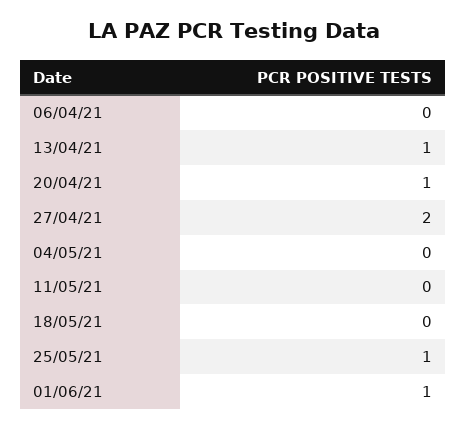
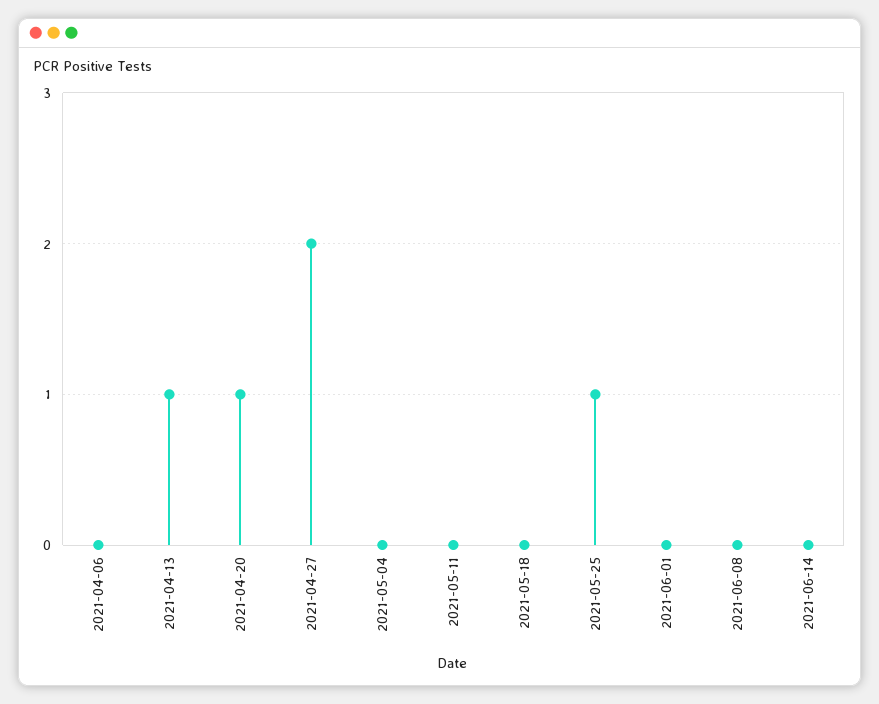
01/06/21: 1 -> 0
2021-06-08: none -> 0
2021-06-14: none -> 0

